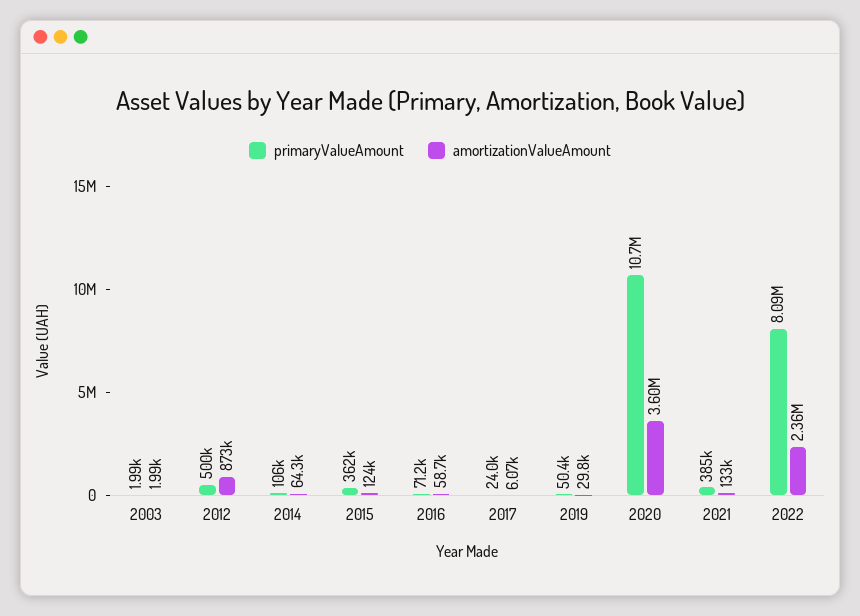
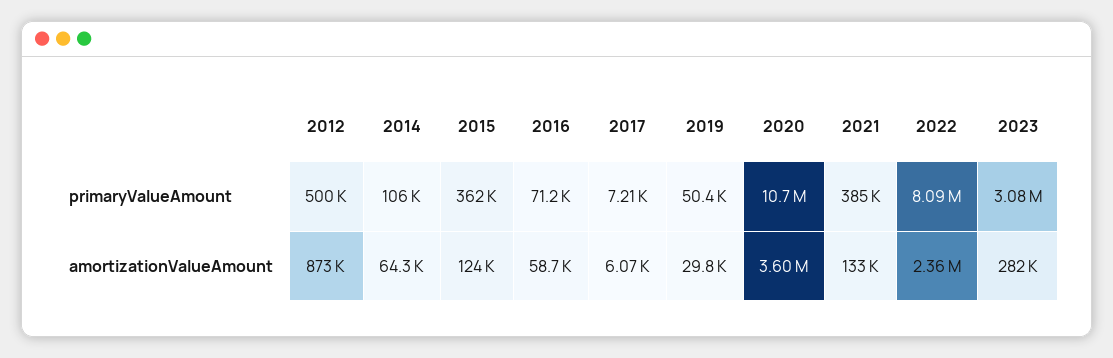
primaryValueAmount, 2003: 1990 -> none
amortizationValueAmount, 2003: 1990 -> none
primaryValueAmount, 2017: 24000 -> 7210
primaryValueAmount, 2023: none -> 3080000
amortizationValueAmount, 2023: none -> 282000

